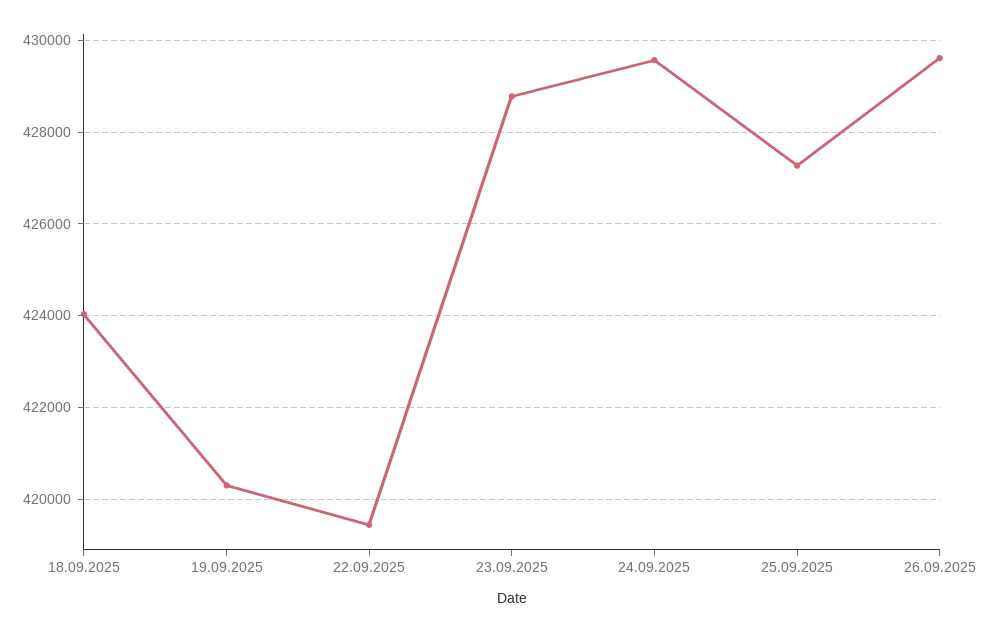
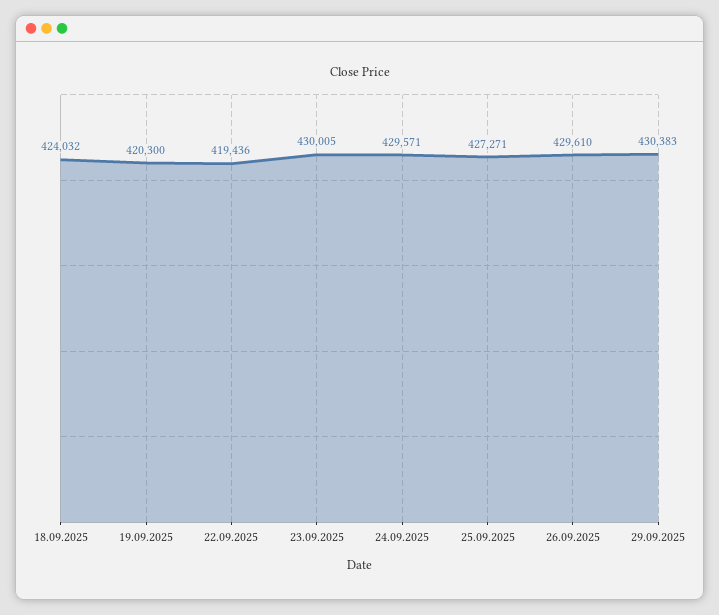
23.09.2025: 428800 -> 430005
29.09.2025: none -> 430383

